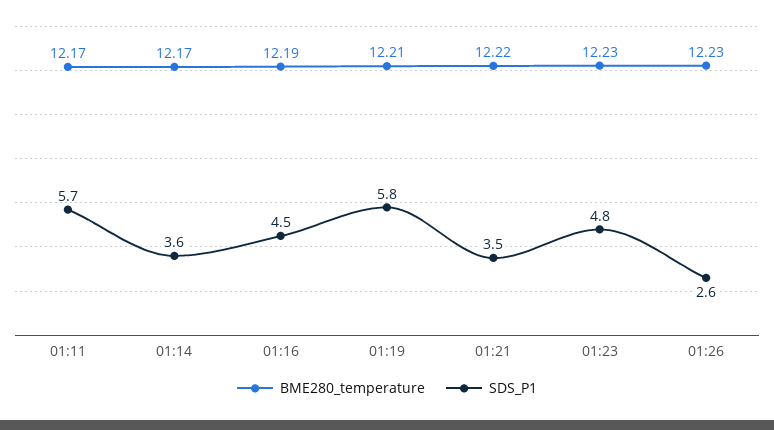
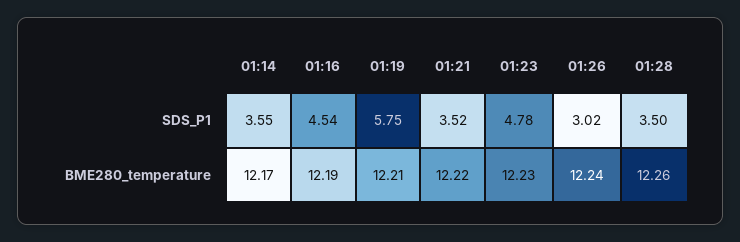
BME280_temperature, 01:11: 12.17 -> none
SDS_P1, 01:11: 5.7 -> none
BME280_temperature, 01:26: 12.23 -> 12.24
SDS_P1, 01:26: 2.6 -> 3.02
SDS_P1, 01:28: none -> 3.5
BME280_temperature, 01:28: none -> 12.26

